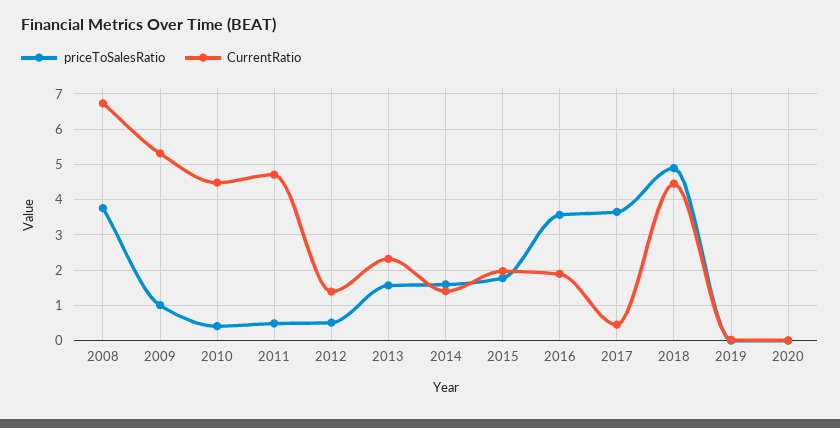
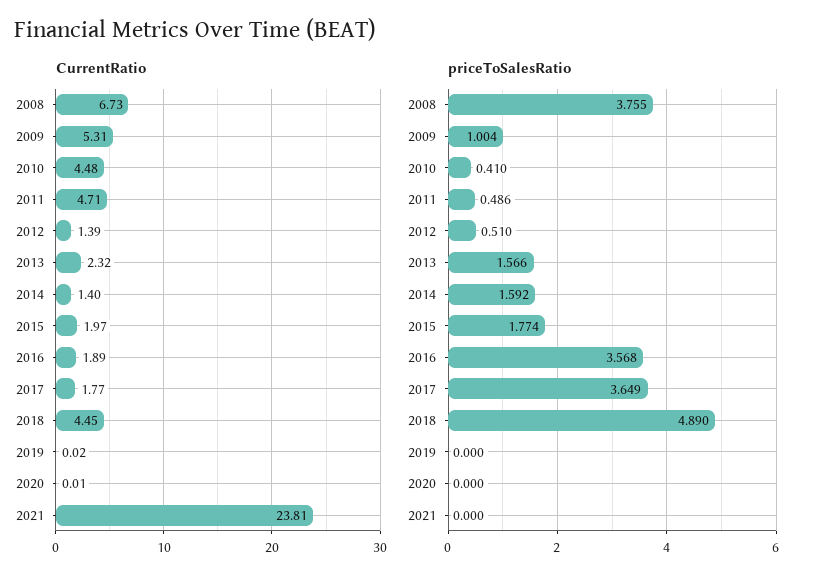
CurrentRatio, 2017: 0.4 -> 1.77
CurrentRatio, 2021: none -> 23.81
priceToSalesRatio, 2021: none -> 0

